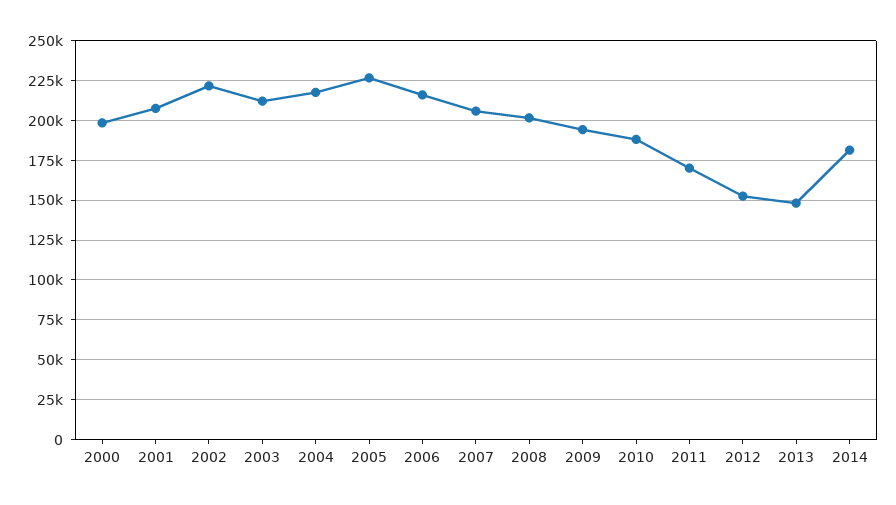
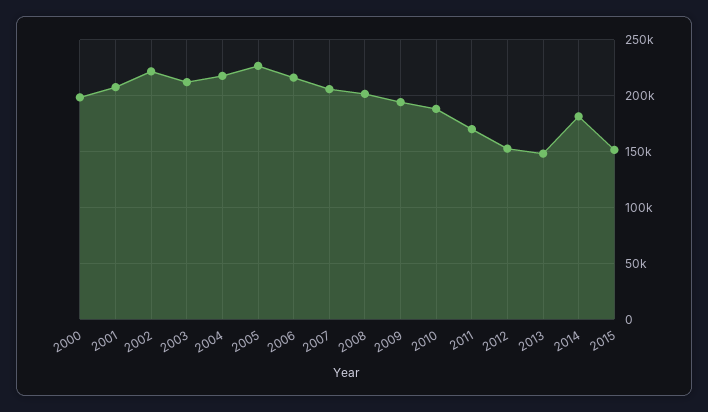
2015: none -> 150000

